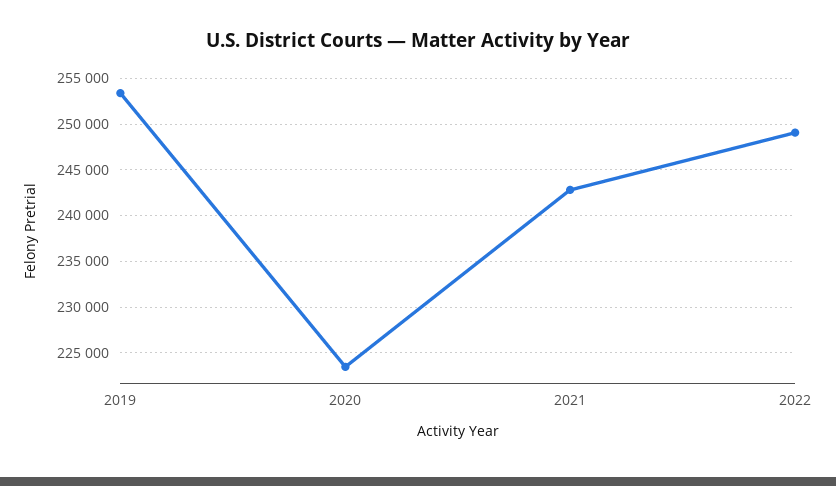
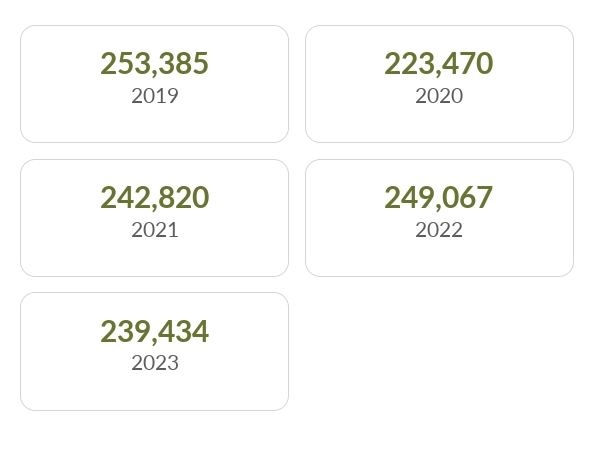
2023: none -> 239434

